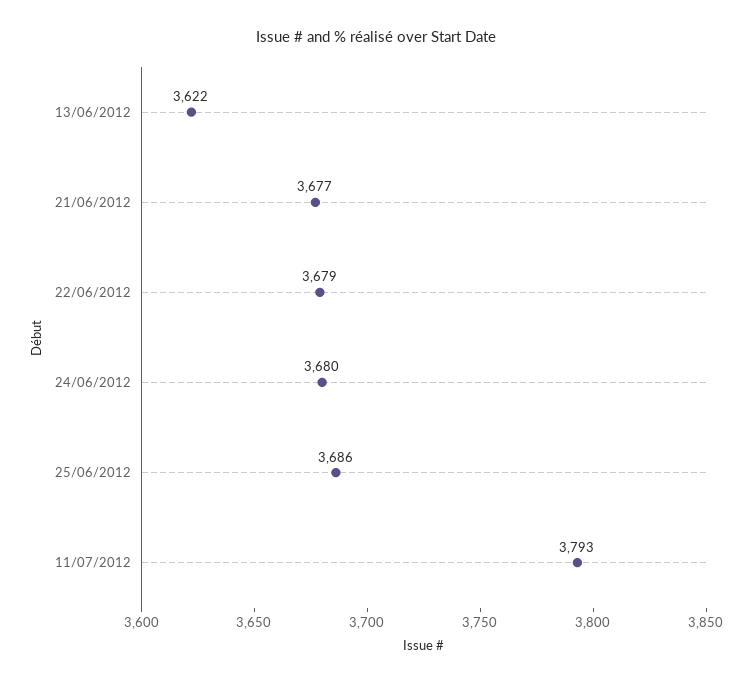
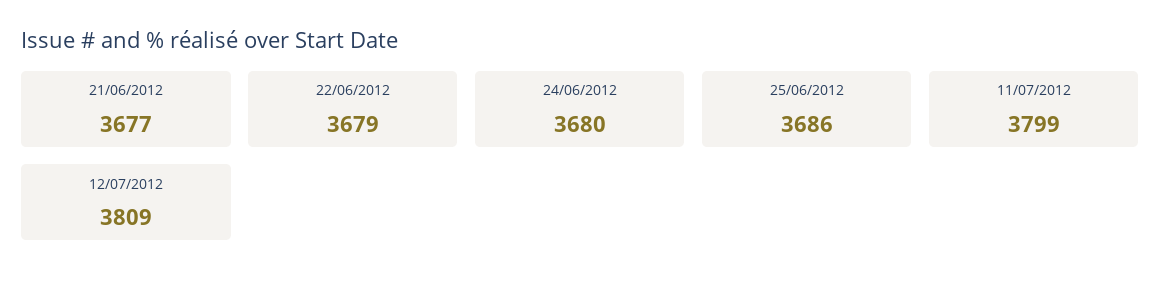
13/06/2012: 3622 -> none
11/07/2012: 3793 -> 3799
12/07/2012: none -> 3809

